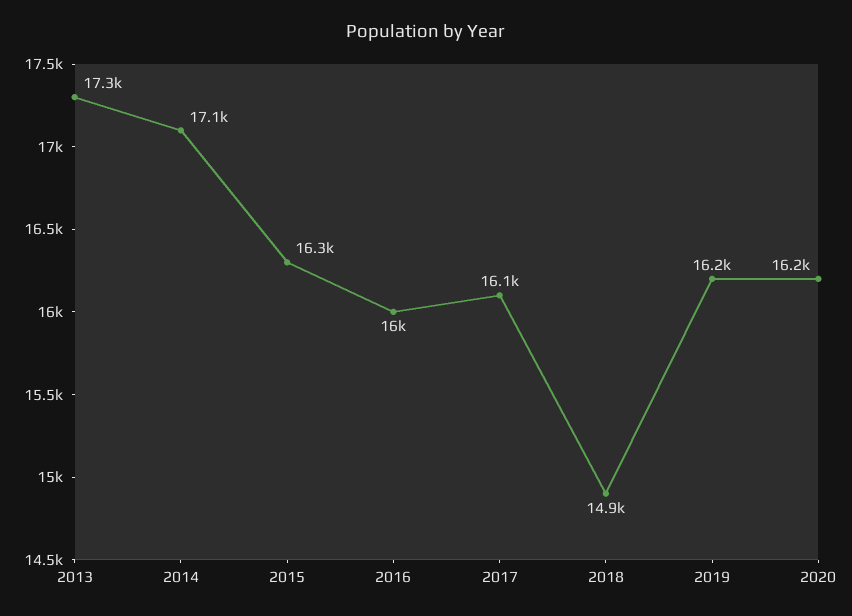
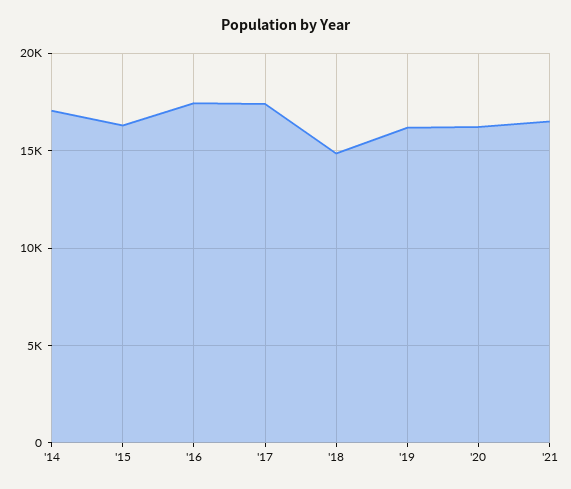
2013: 17300 -> none
2016: 16000 -> 17500
2017: 16100 -> 17500
'21: none -> 16500

